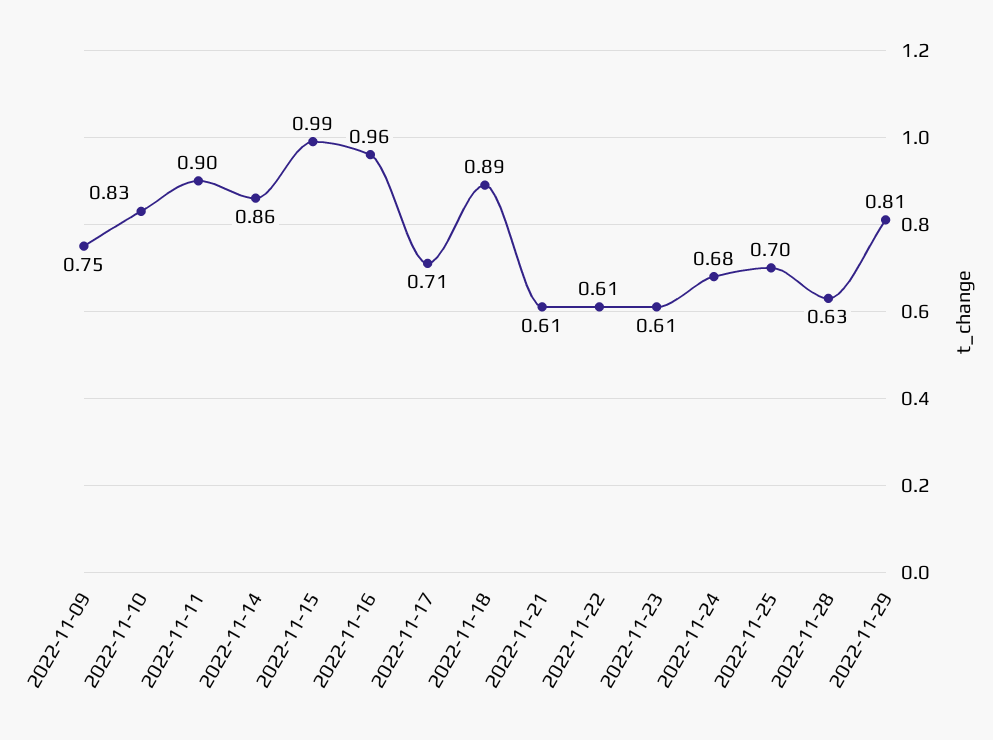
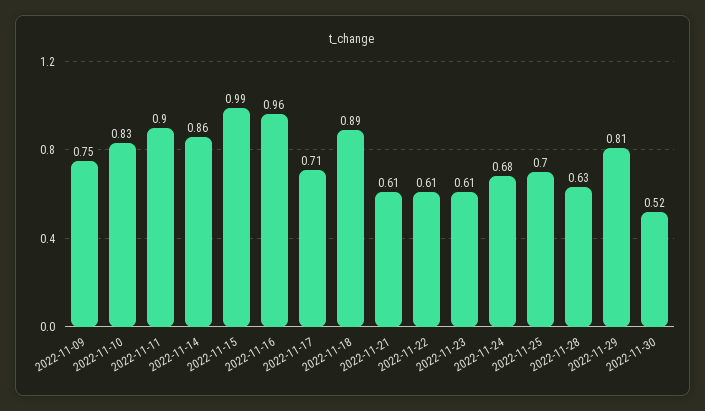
2022-11-30: none -> 0.52

